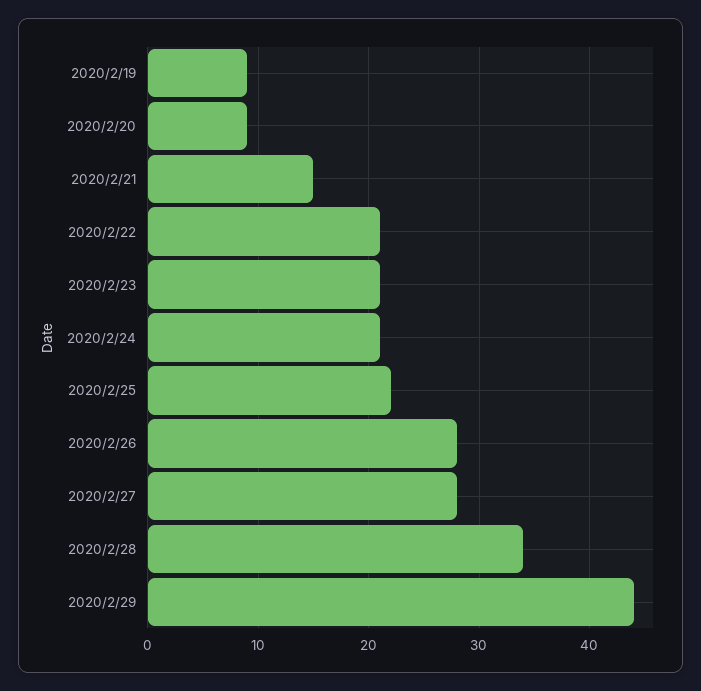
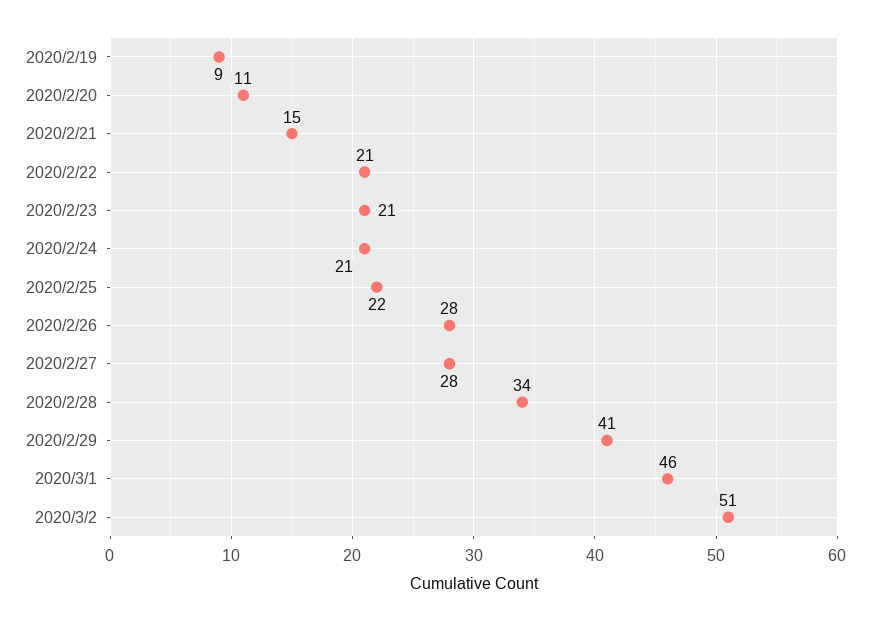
2020/2/20: 9 -> 11
2020/2/29: 44 -> 41
2020/3/1: none -> 46
2020/3/2: none -> 51

